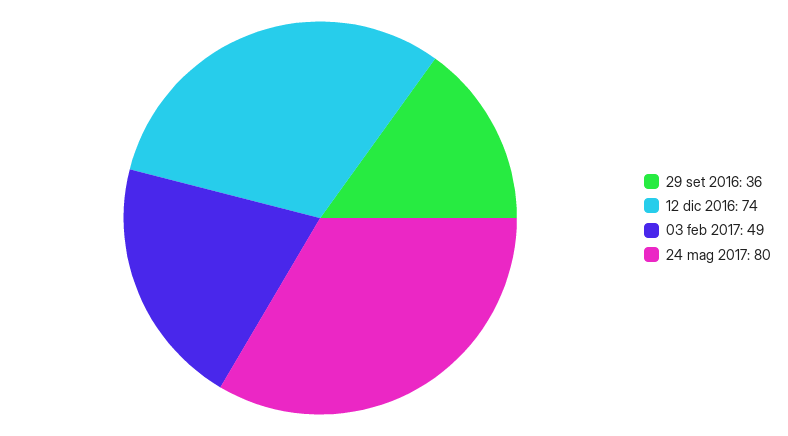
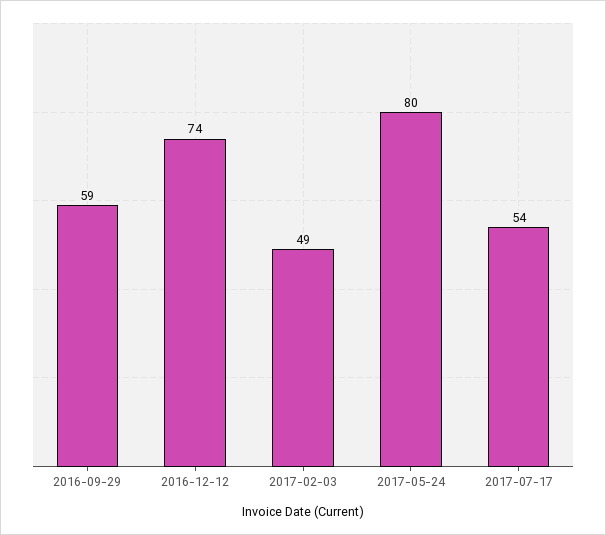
29 set 2016: 36 -> 59
2017-07-17: none -> 54

